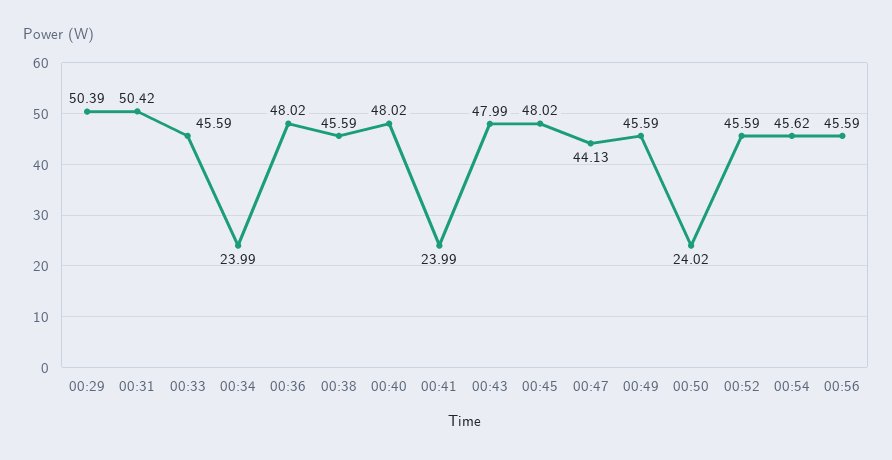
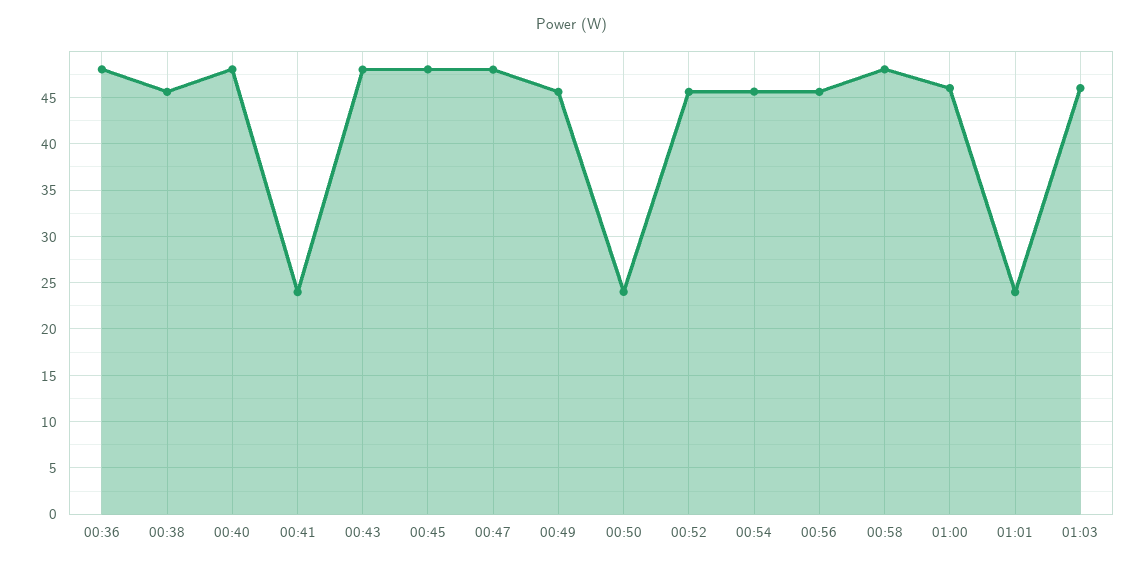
00:29: 50.39 -> none
00:31: 50.42 -> none
00:33: 45.59 -> none
00:34: 23.99 -> none
00:47: 44.13 -> 48
00:58: none -> 48
01:00: none -> 46
01:01: none -> 24
01:03: none -> 46

